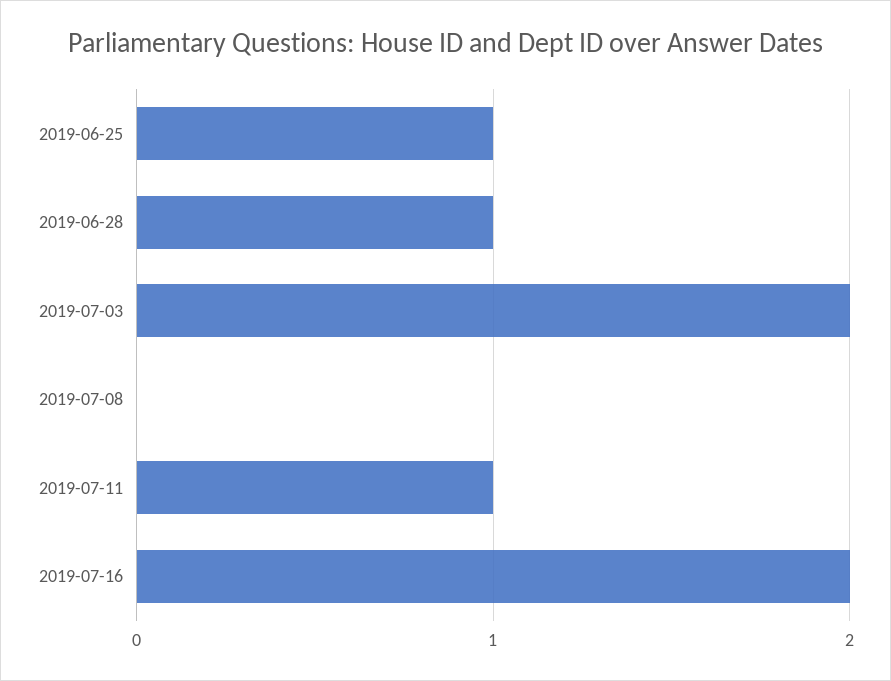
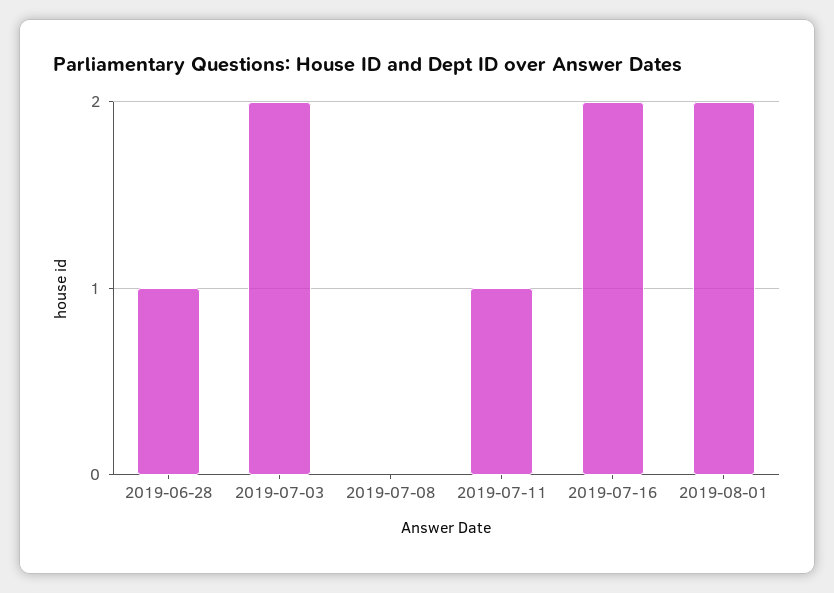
2019-06-25: 1 -> none
2019-08-01: none -> 2

